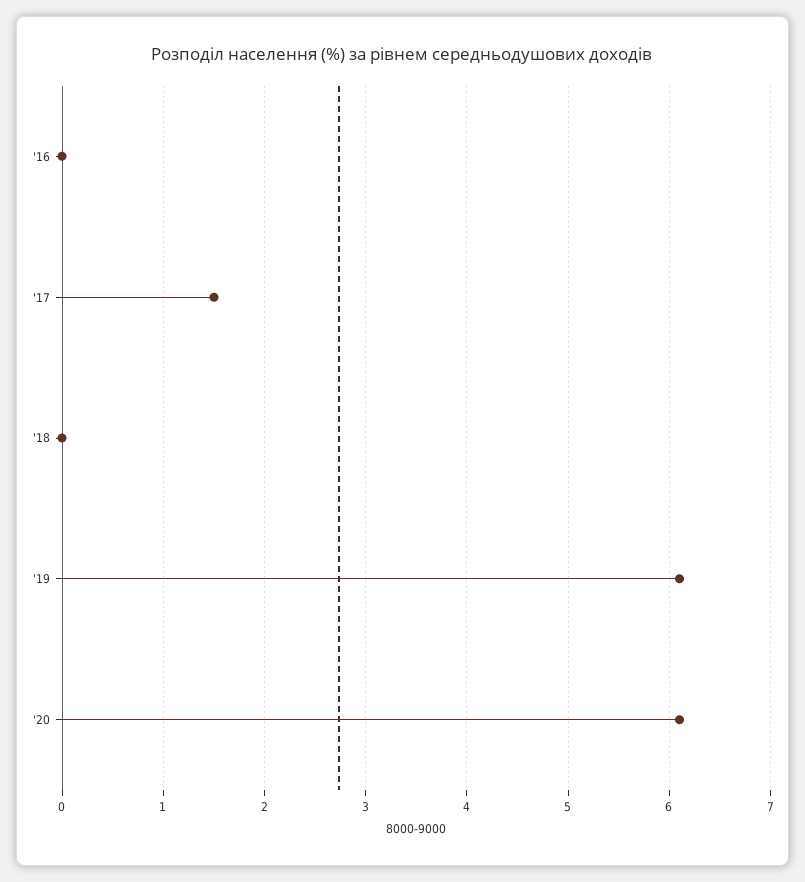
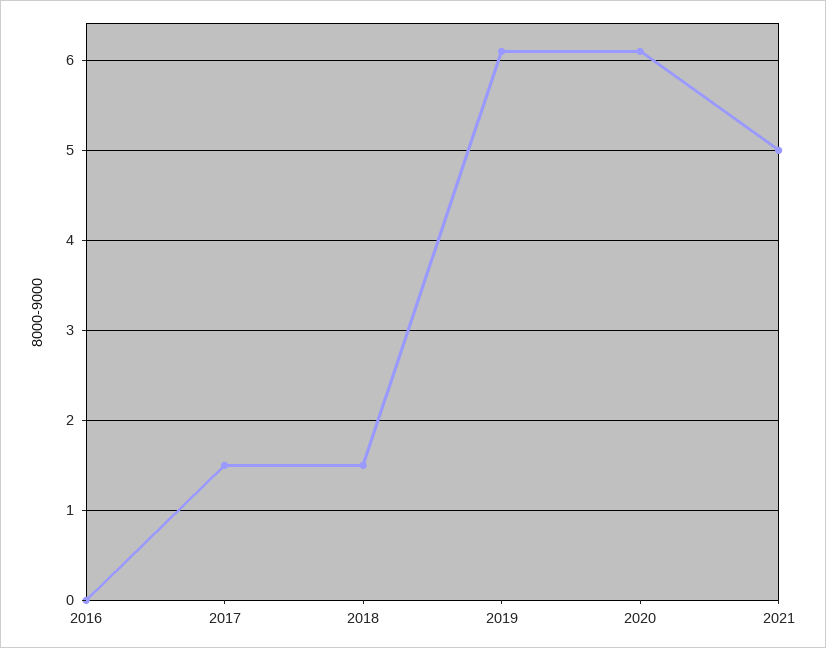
'18: 0 -> 1.5
2021: none -> 5

